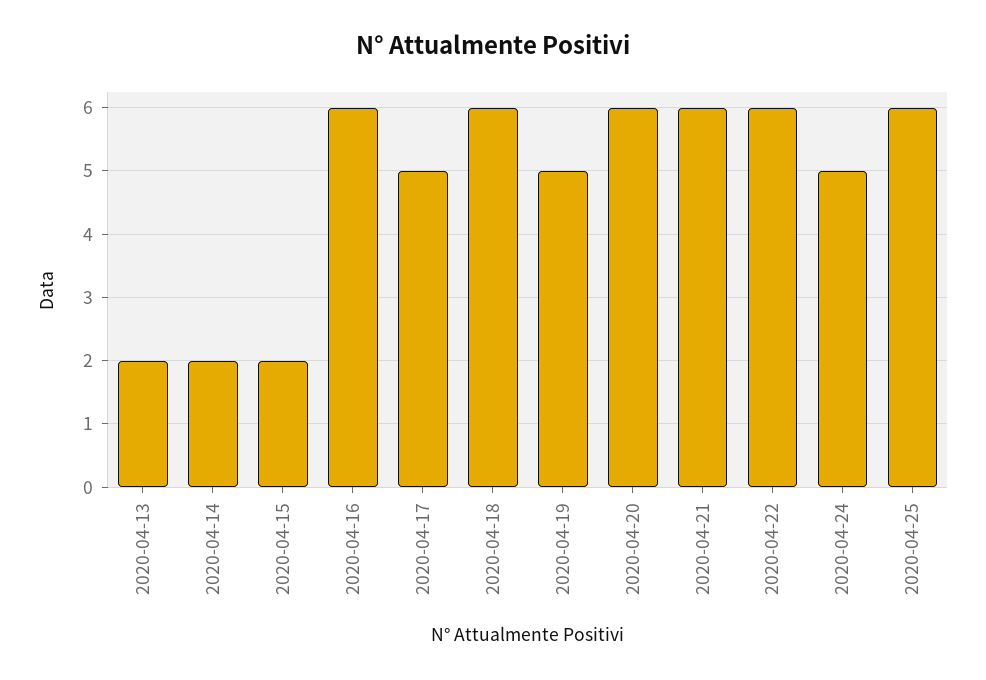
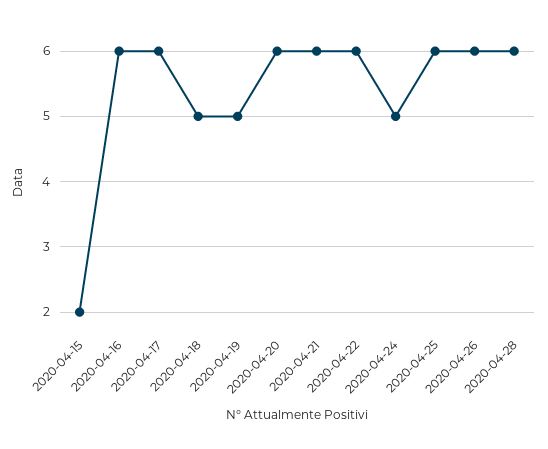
2020-04-13: 2 -> none
2020-04-14: 2 -> none
2020-04-17: 5 -> 6
2020-04-18: 6 -> 5
2020-04-26: none -> 6
2020-04-28: none -> 6

